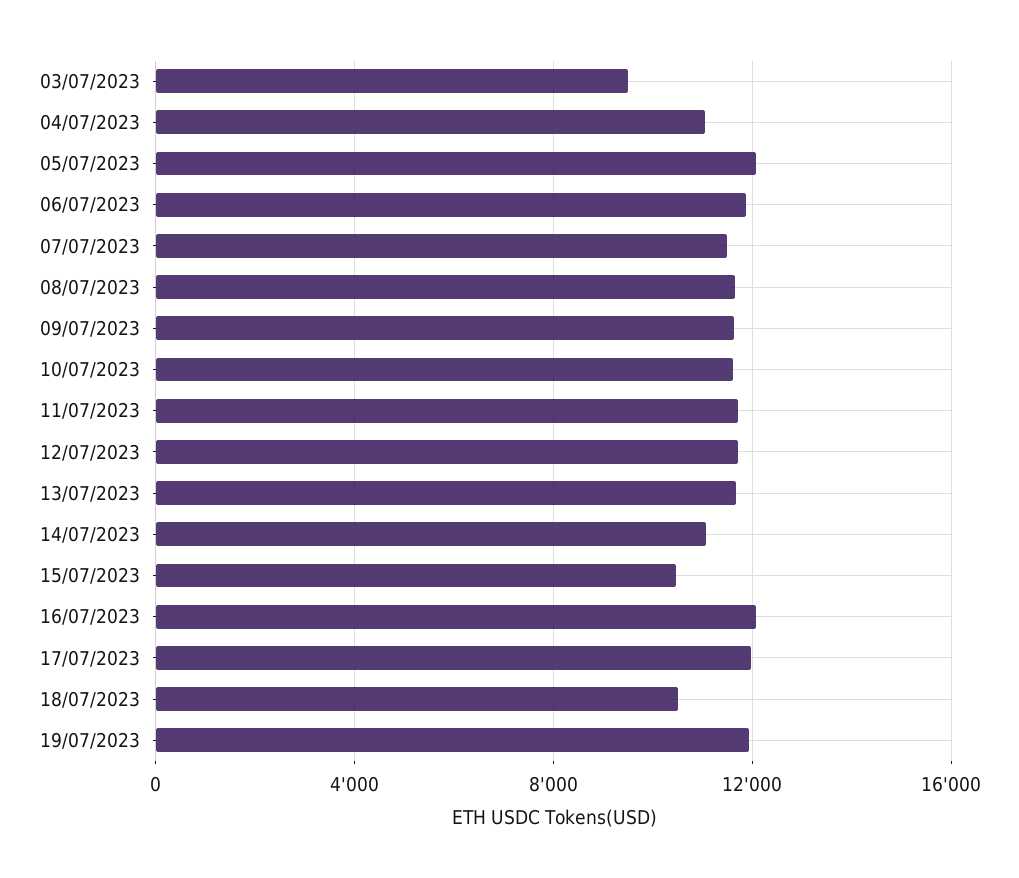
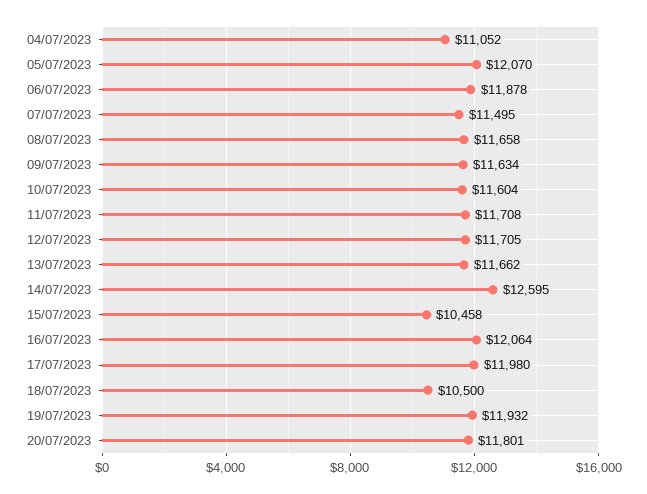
03/07/2023: 9500 -> none
14/07/2023: 11000 -> 12595
20/07/2023: none -> 11801

